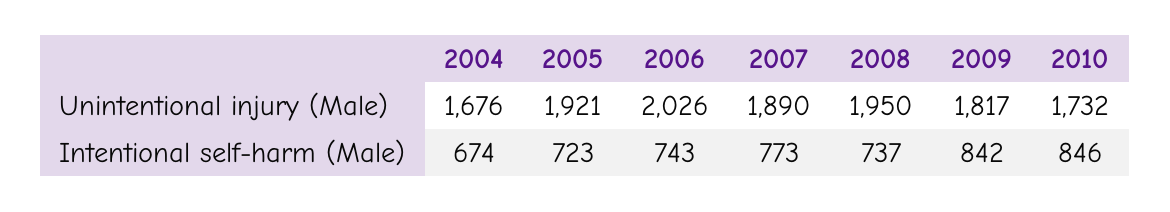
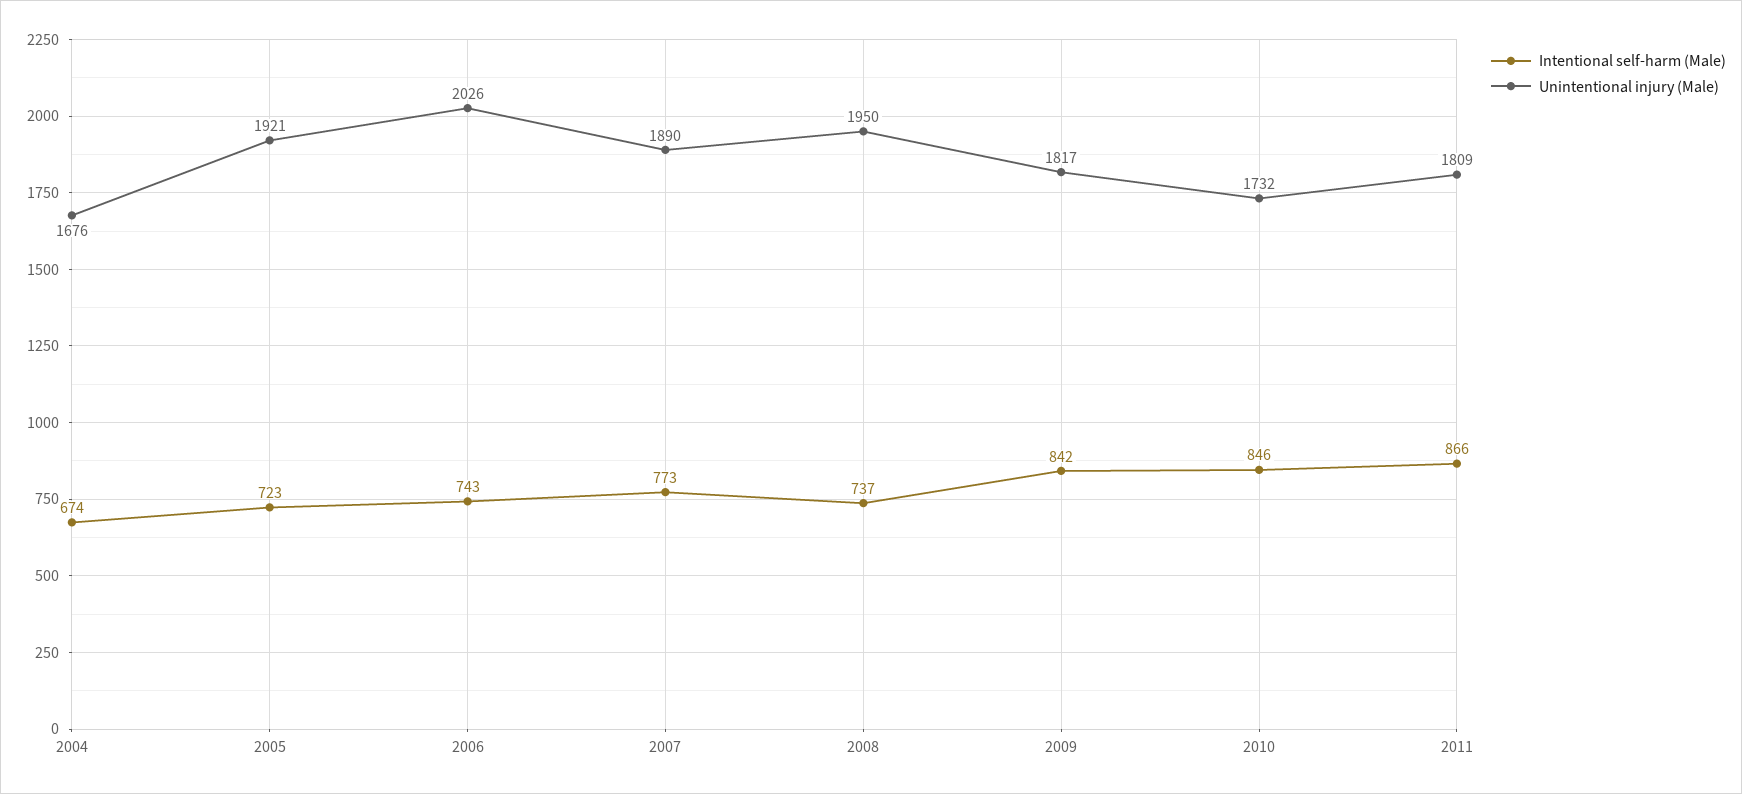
Intentional self-harm (Male), 2011: none -> 866
Unintentional injury (Male), 2011: none -> 1809

